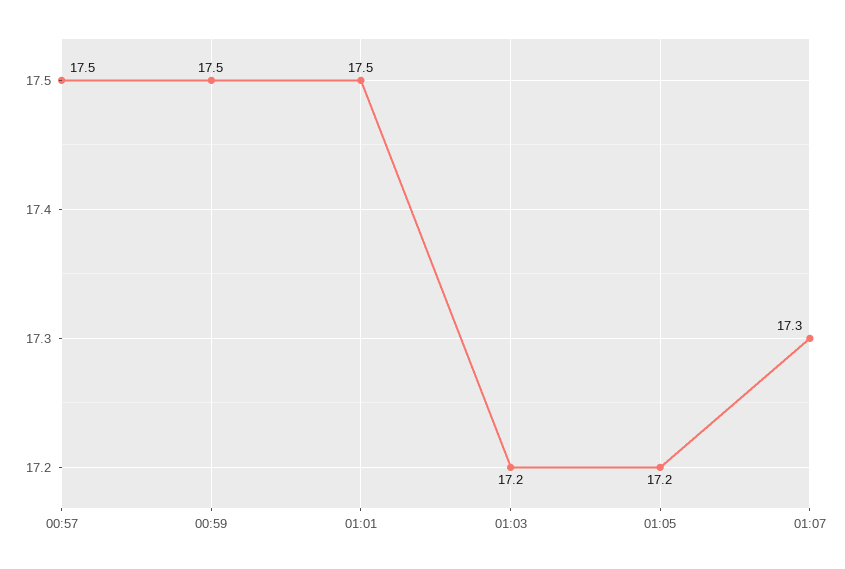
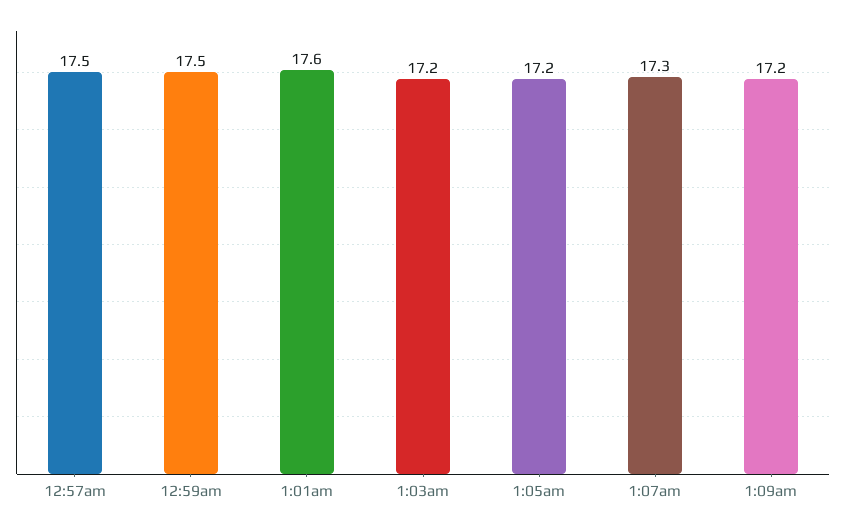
01:01: 17.5 -> 17.6
1:09am: none -> 17.2

